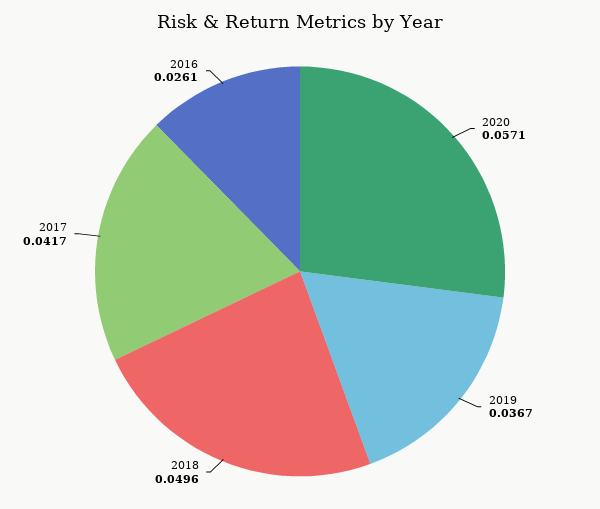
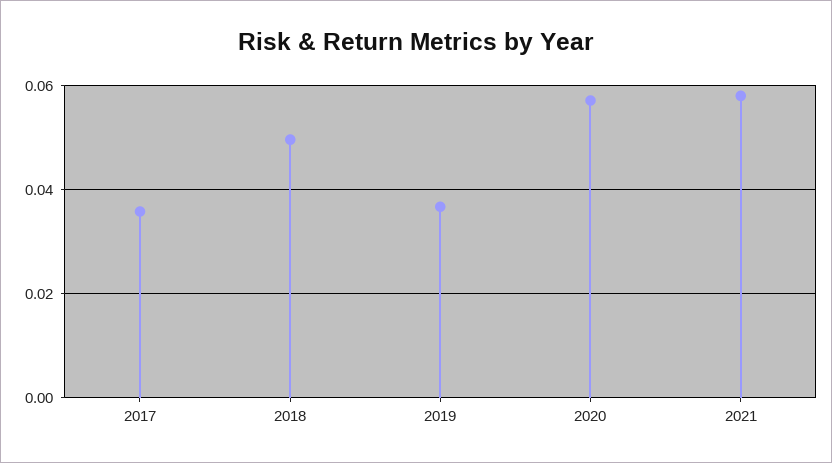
2017: 0.0417 -> 0.036
2016: 0.0261 -> none
2021: none -> 0.058

